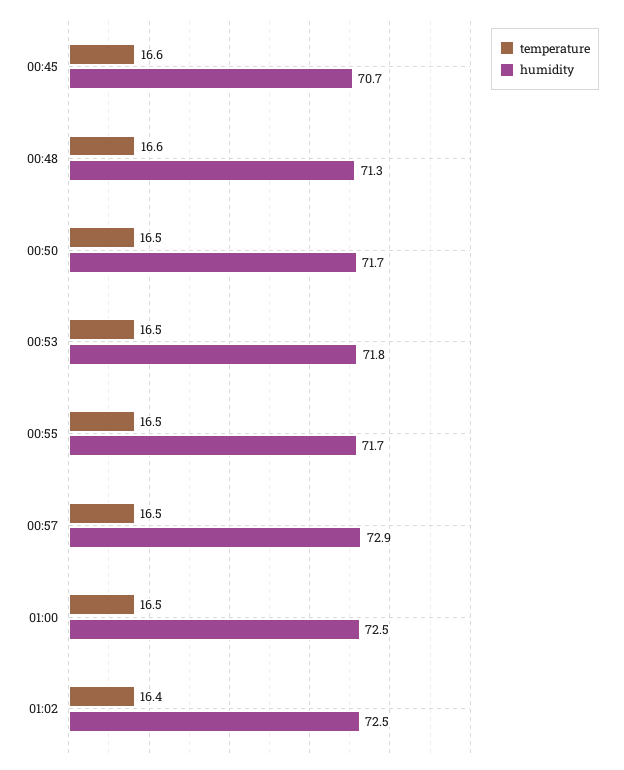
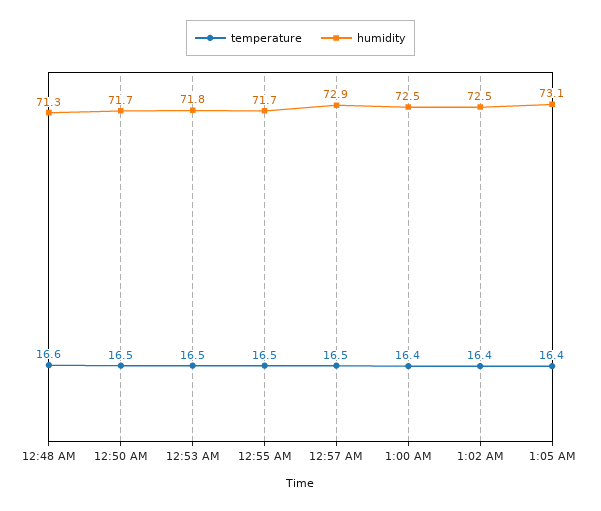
temperature, 00:45: 16.6 -> none
humidity, 00:45: 70.7 -> none
temperature, 01:00: 16.5 -> 16.4
temperature, 1:05 AM: none -> 16.4
humidity, 1:05 AM: none -> 73.1

